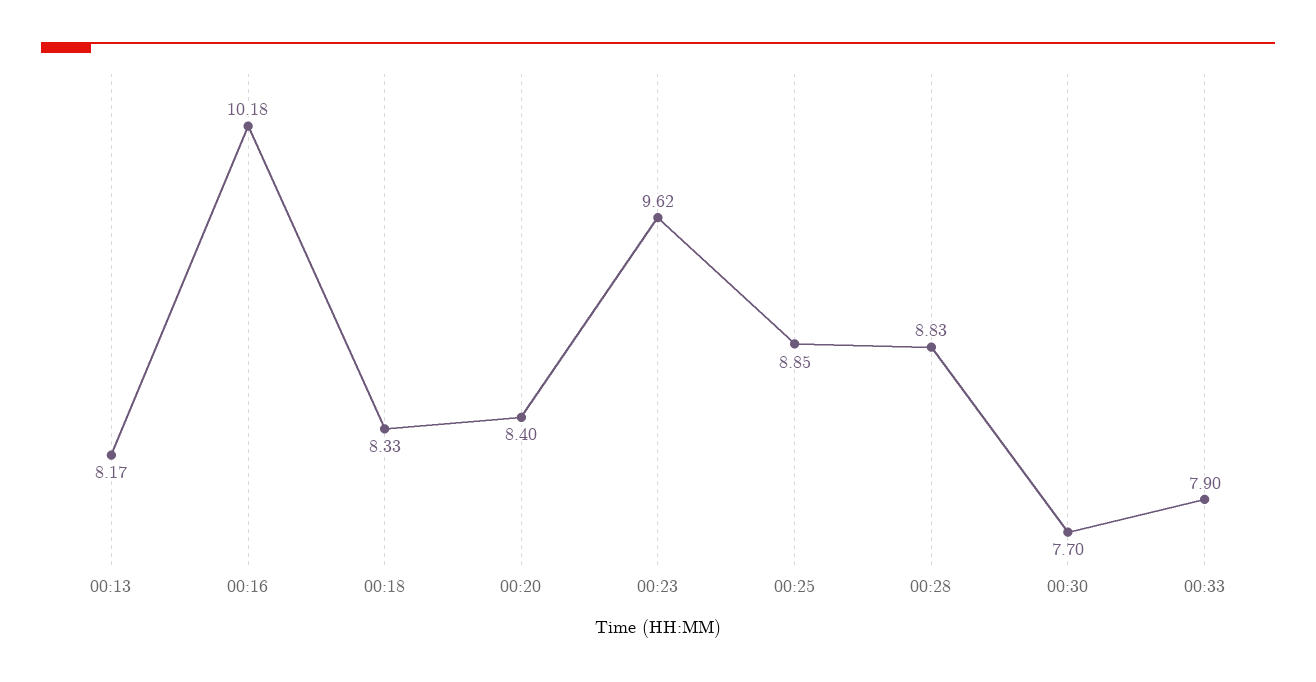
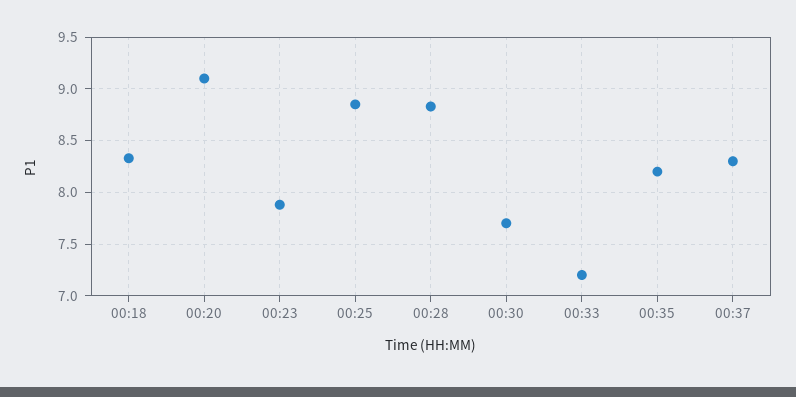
00:13: 8.17 -> none
00:16: 10.18 -> none
00:20: 8.4 -> 9.1
00:23: 9.62 -> 7.9
00:33: 7.9 -> 7.2
00:35: none -> 8.2
00:37: none -> 8.3

